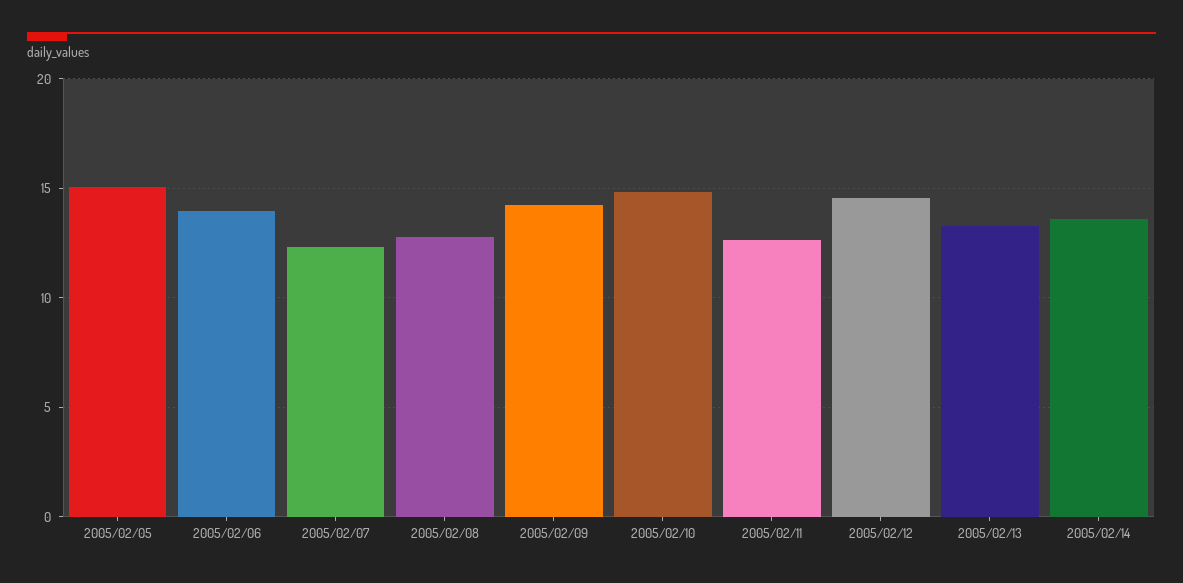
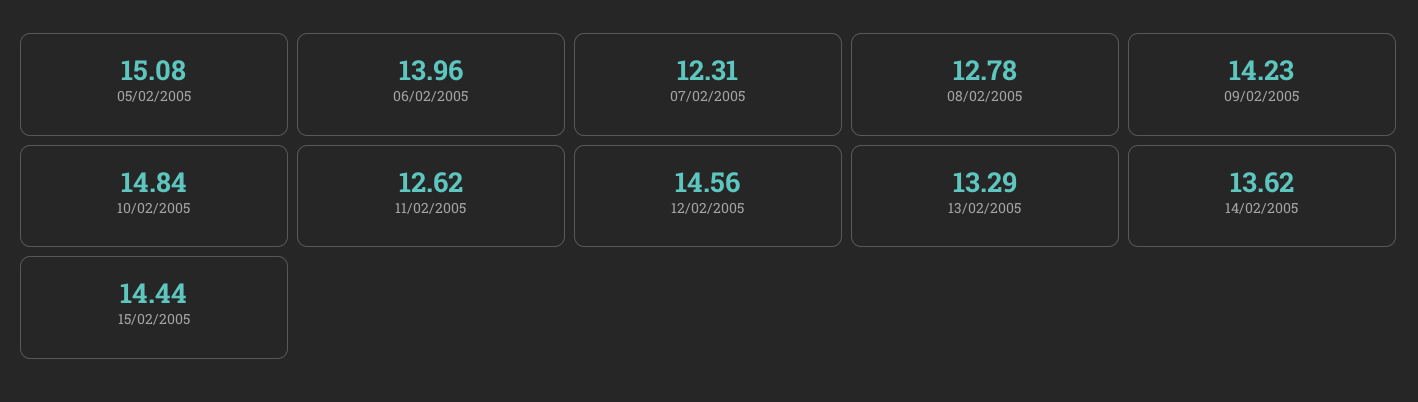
15/02/2005: none -> 14.44

